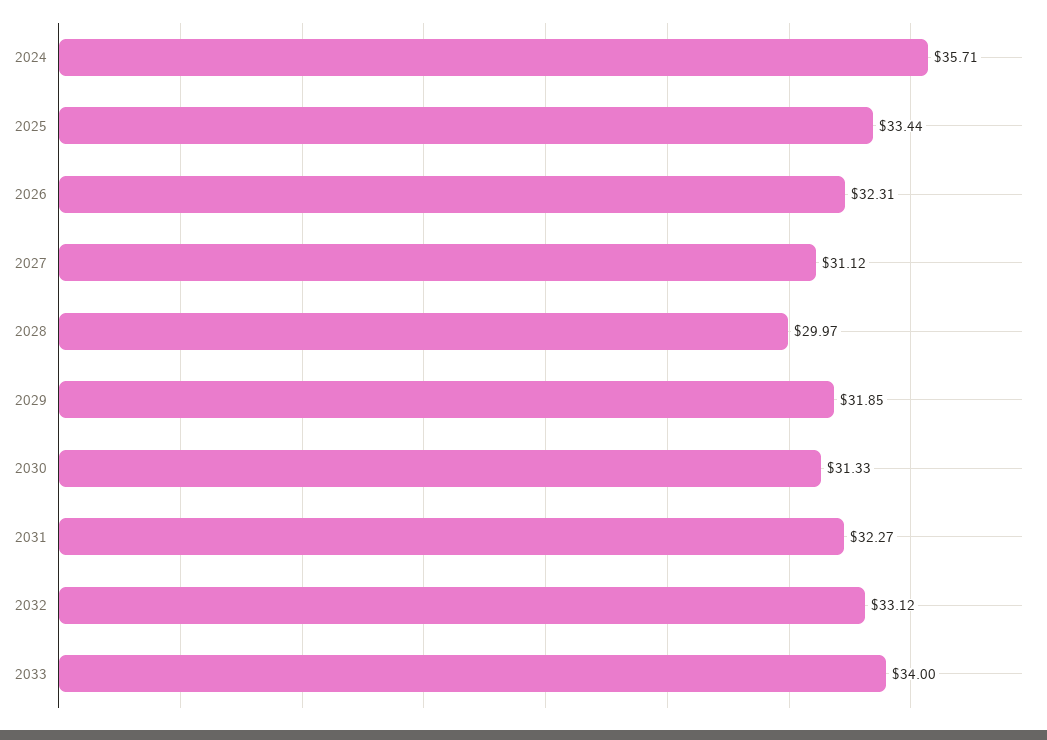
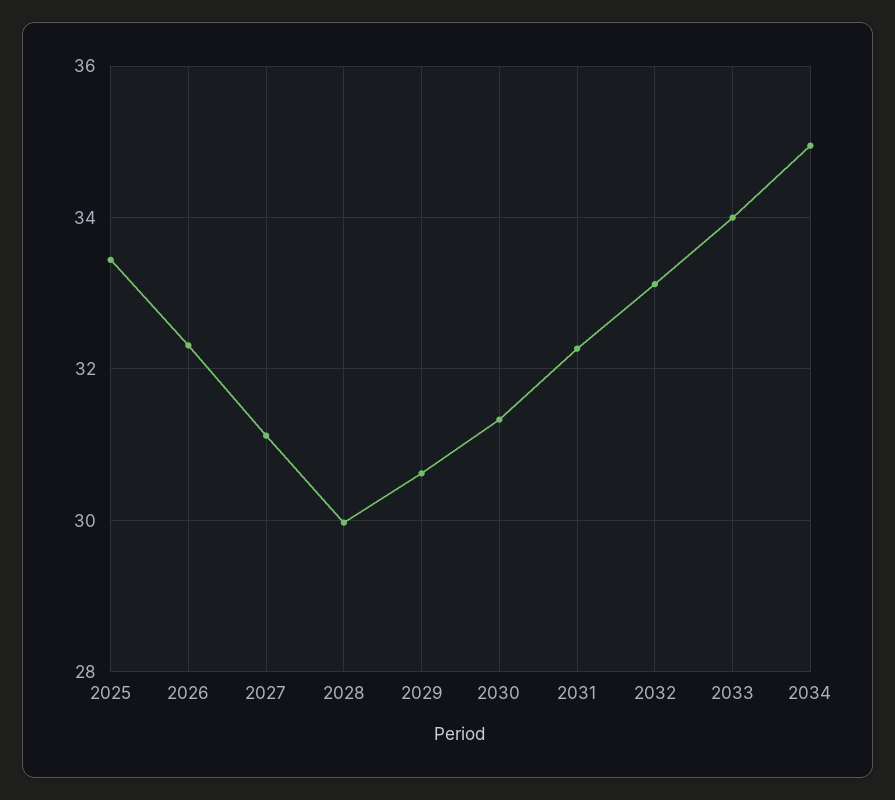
2024: 35.71 -> none
2029: 31.85 -> 30.6
2034: none -> 35

